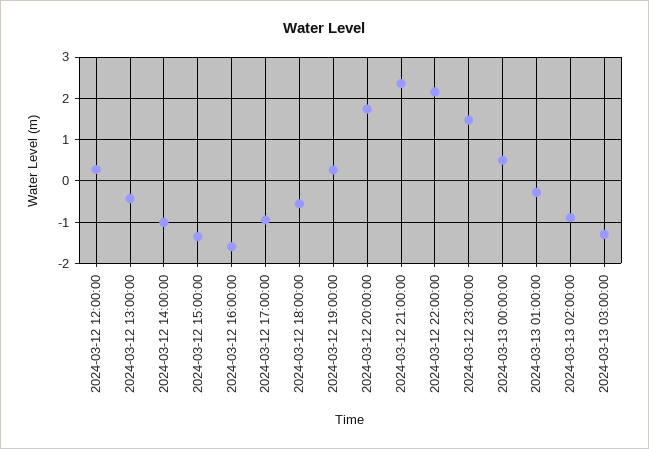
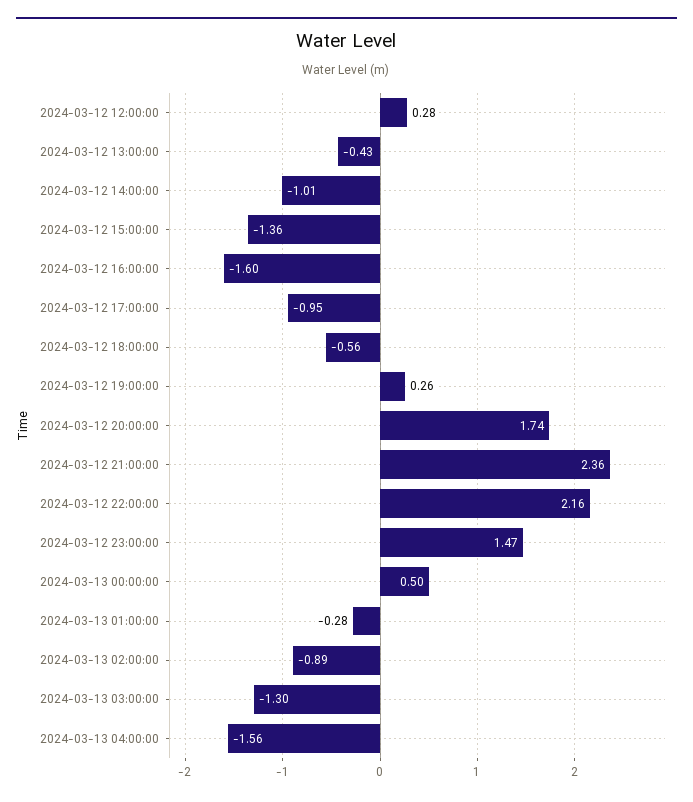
2024-03-13 04:00:00: none -> -1.56

